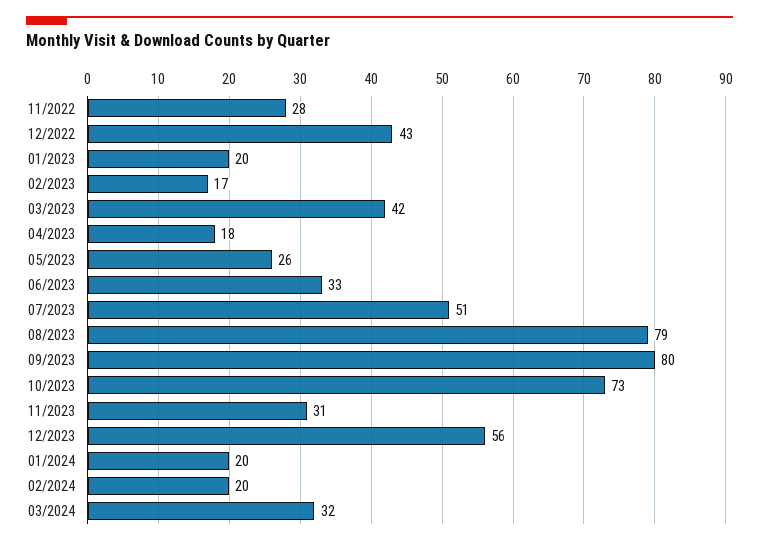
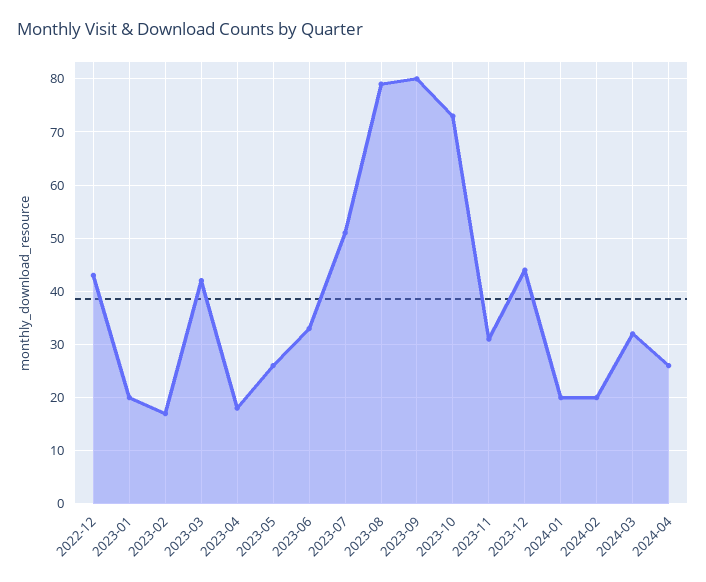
11/2022: 28 -> none
12/2023: 56 -> 45
2024-04: none -> 25

